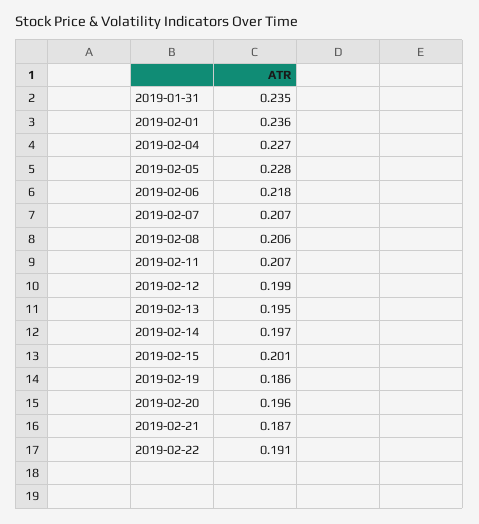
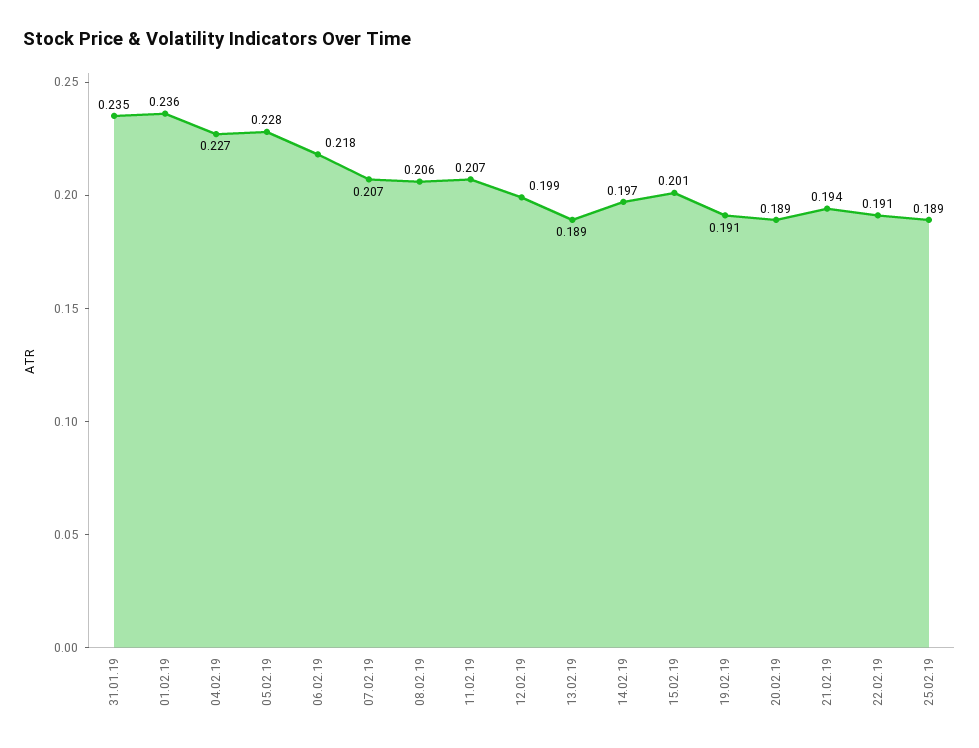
2019-02-13: 0.195 -> 0.189
2019-02-19: 0.186 -> 0.191
2019-02-20: 0.196 -> 0.189
2019-02-21: 0.187 -> 0.194
25.02.19: none -> 0.189

